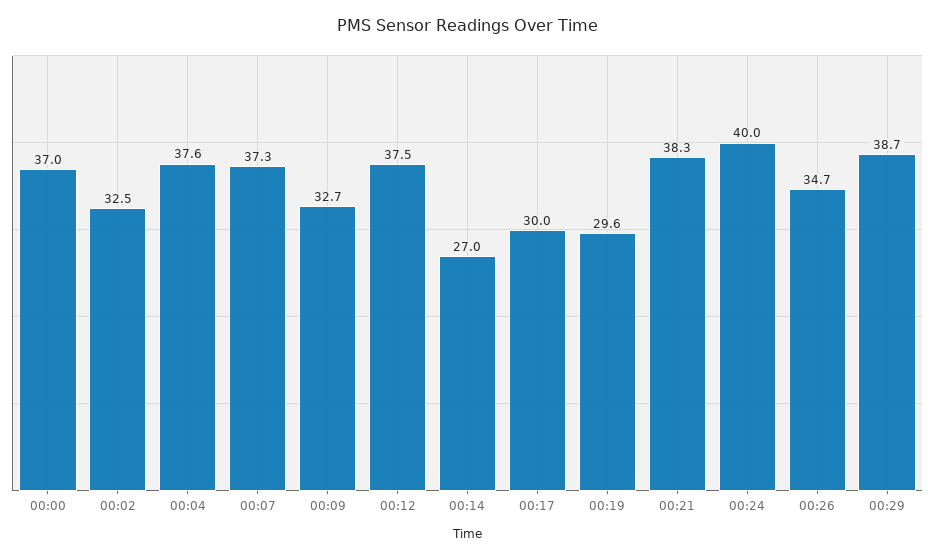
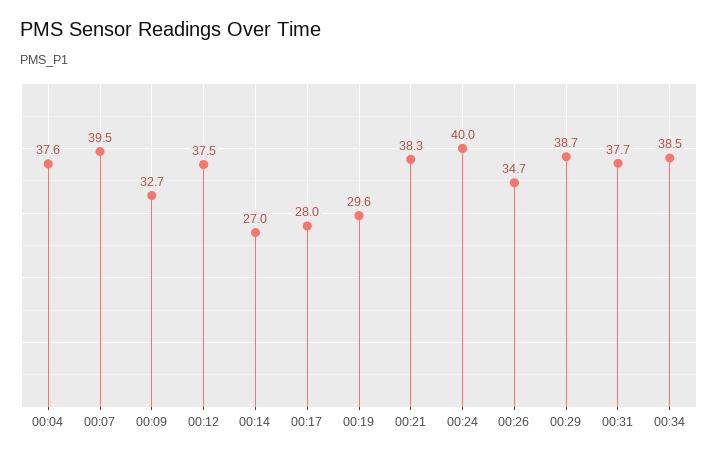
00:00: 37 -> none
00:02: 32.5 -> none
00:07: 37.3 -> 39.5
00:17: 30 -> 28
00:31: none -> 37.7
00:34: none -> 38.5

